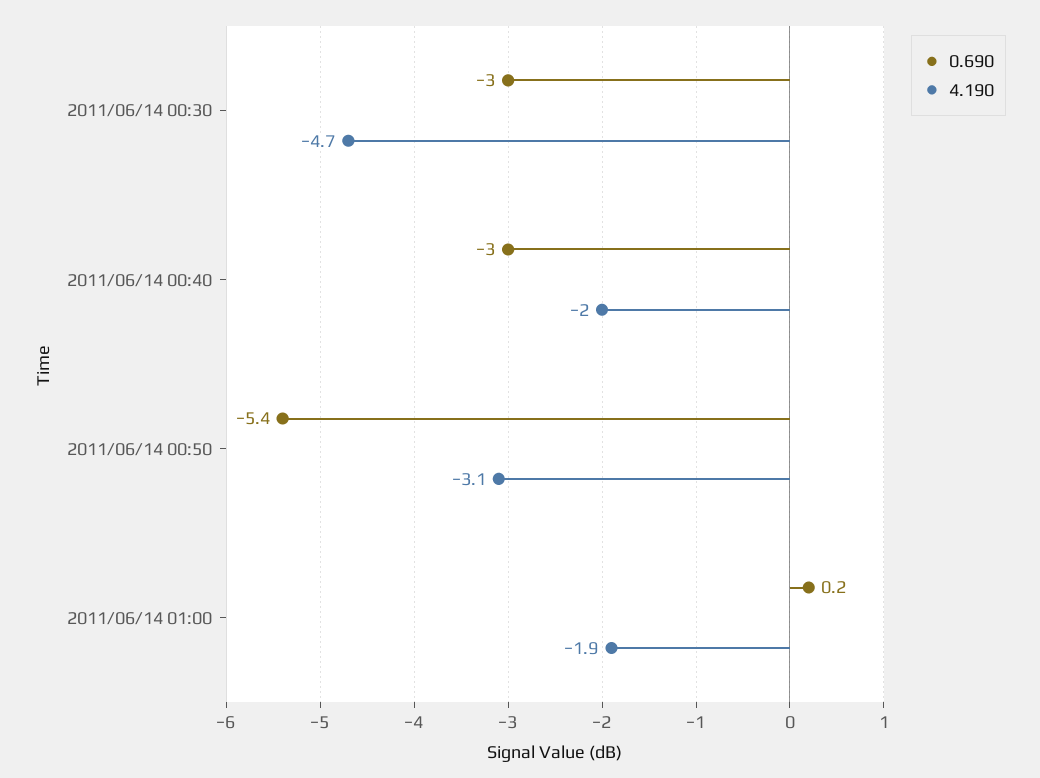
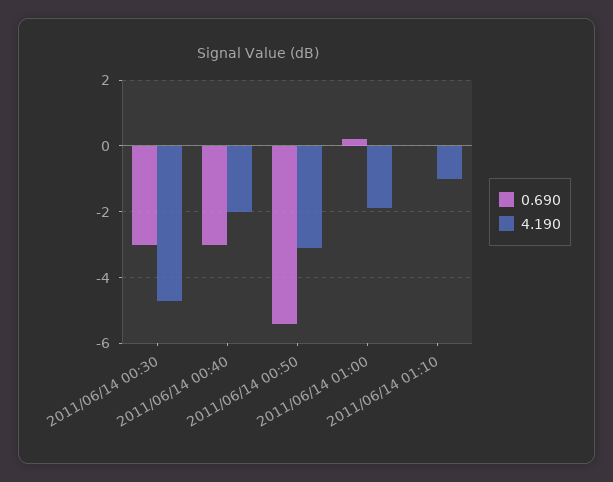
0.690, 2011/06/14 01:10: none -> 0
4.190, 2011/06/14 01:10: none -> -1

